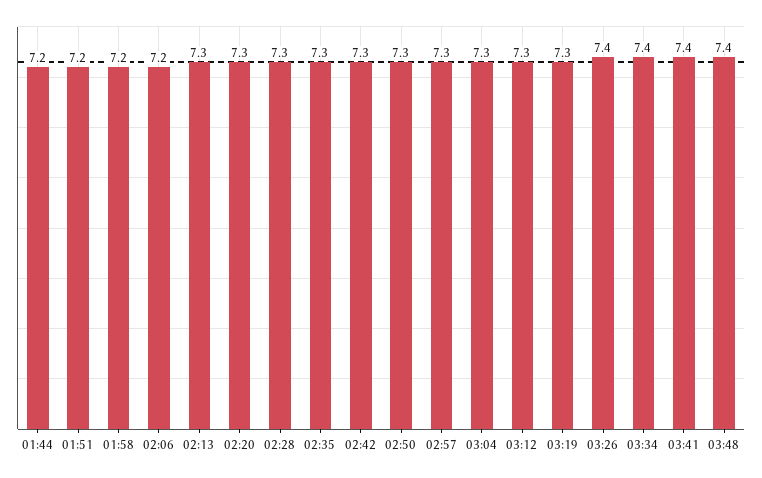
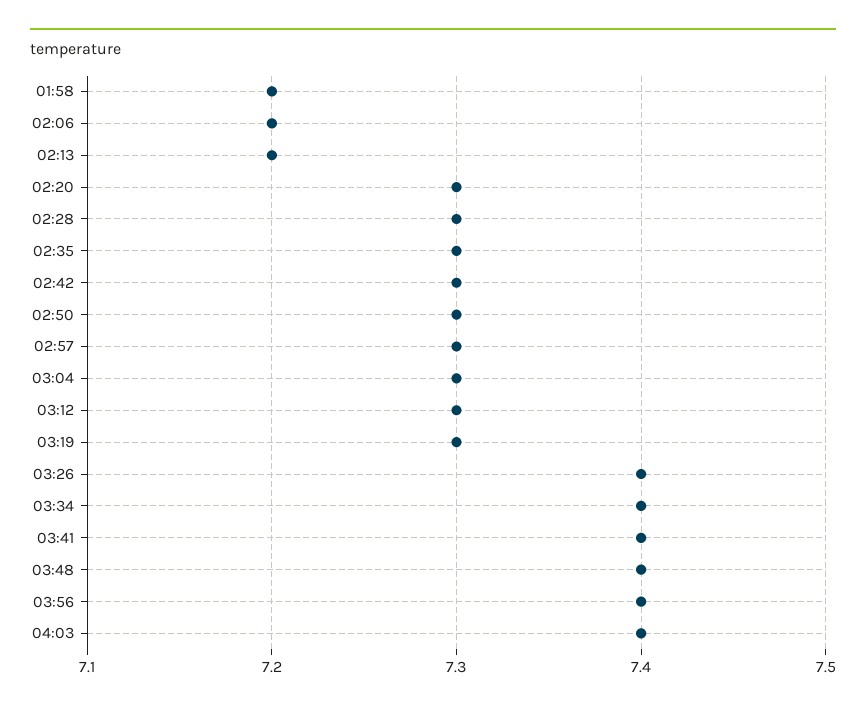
01:44: 7.2 -> none
01:51: 7.2 -> none
02:13: 7.3 -> 7.2
03:56: none -> 7.4
04:03: none -> 7.4

